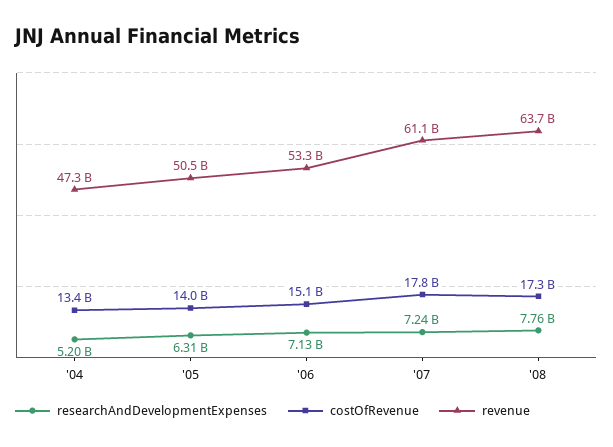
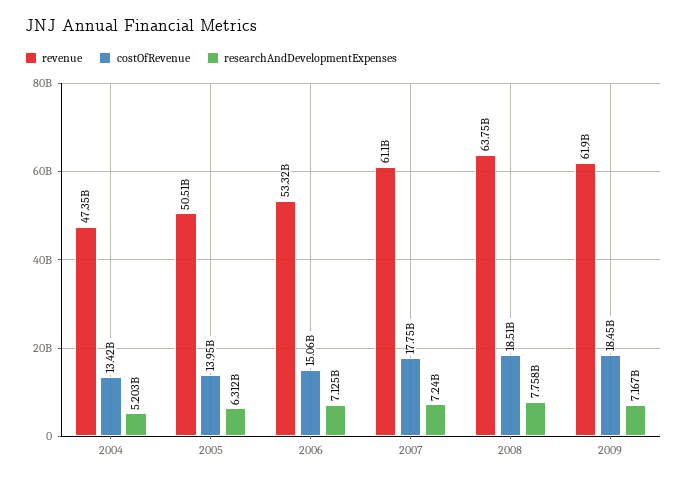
costOfRevenue, '08: 17300000000 -> 18510000000
revenue, 2009: none -> 61900000000
costOfRevenue, 2009: none -> 18450000000
researchAndDevelopmentExpenses, 2009: none -> 7167000000

